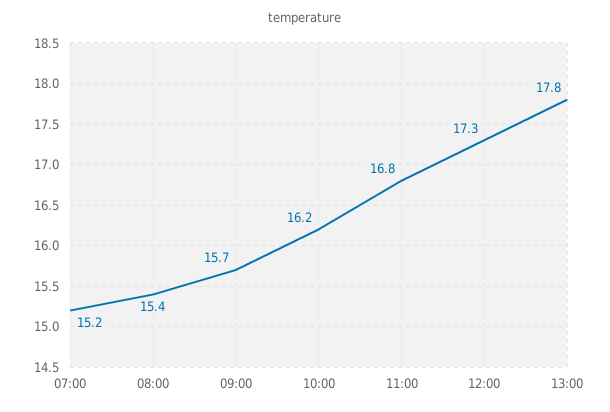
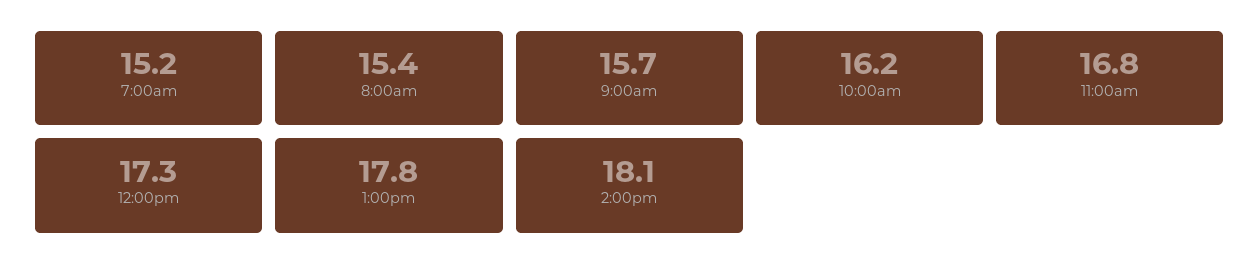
2:00pm: none -> 18.1

